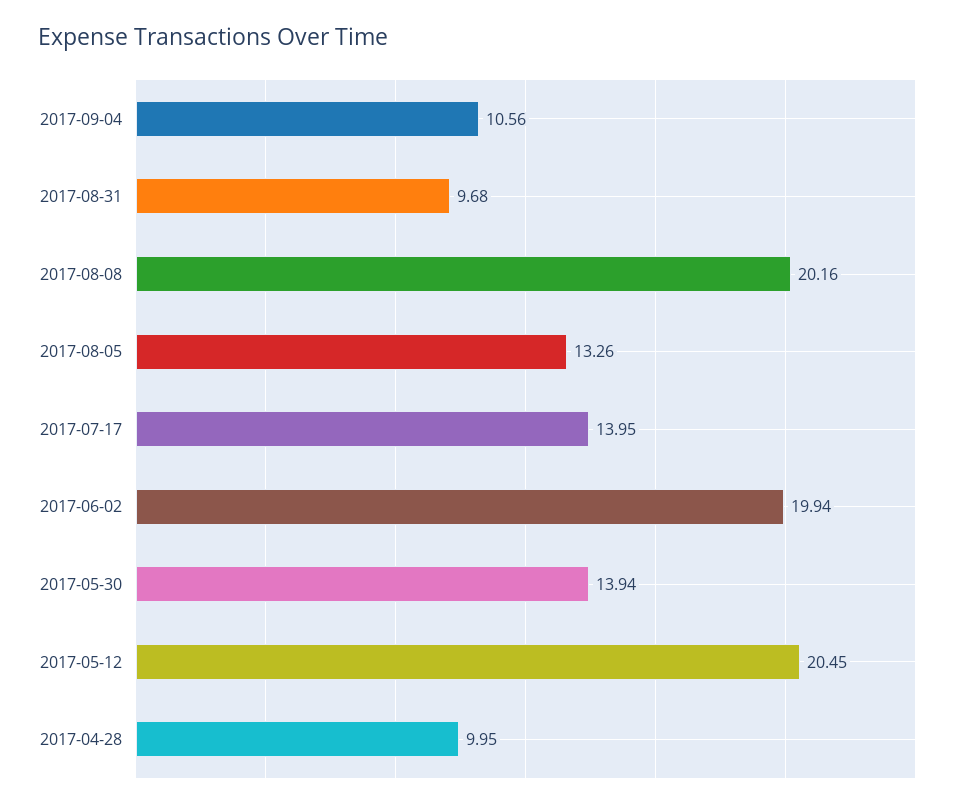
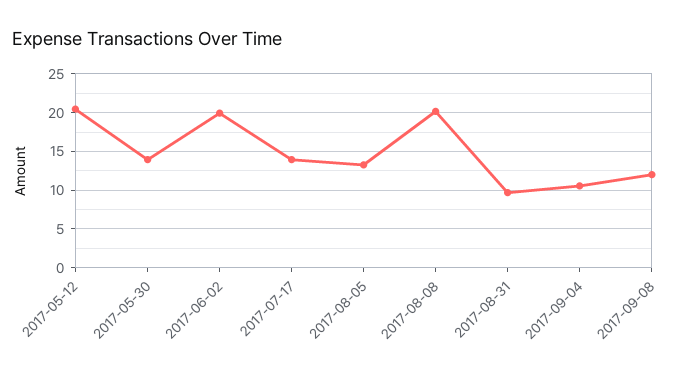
2017-04-28: 9.95 -> none
2017-09-08: none -> 12

